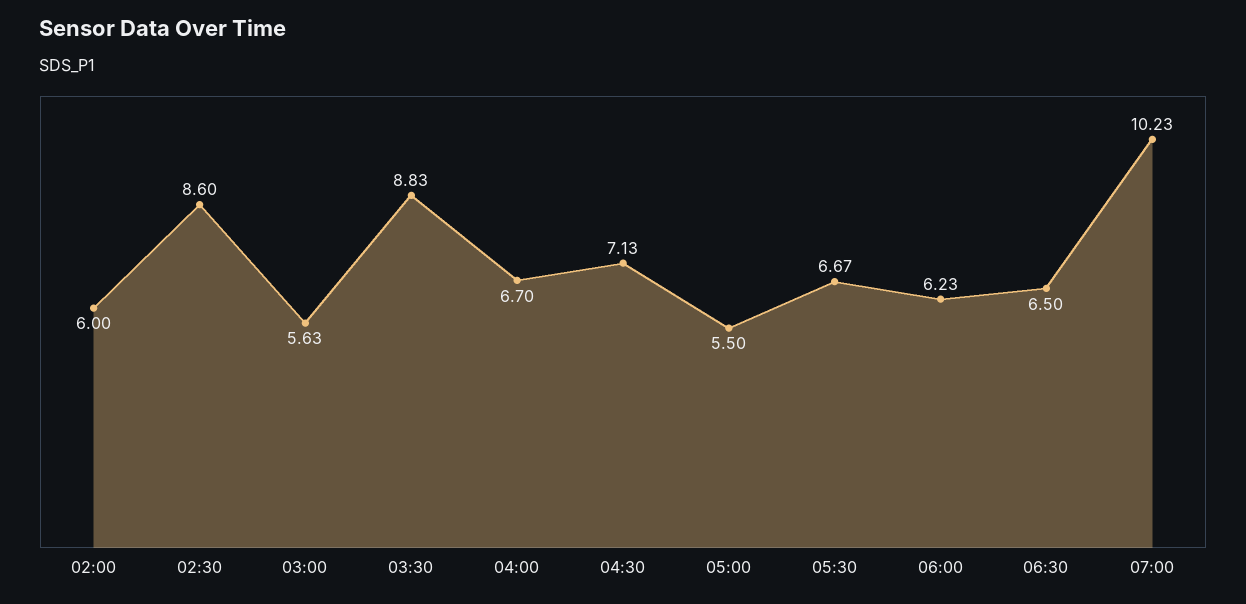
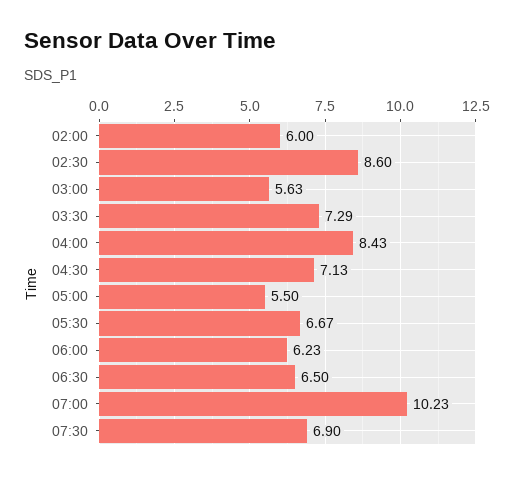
03:30: 8.83 -> 7.29
04:00: 6.7 -> 8.43
07:30: none -> 6.9

